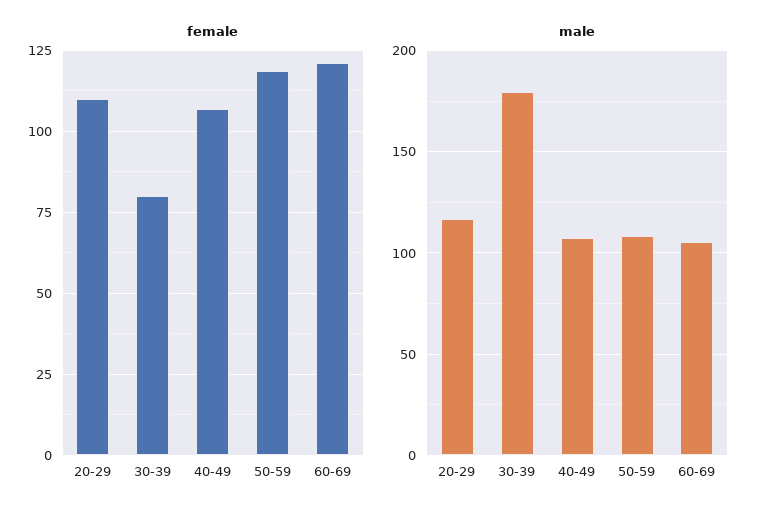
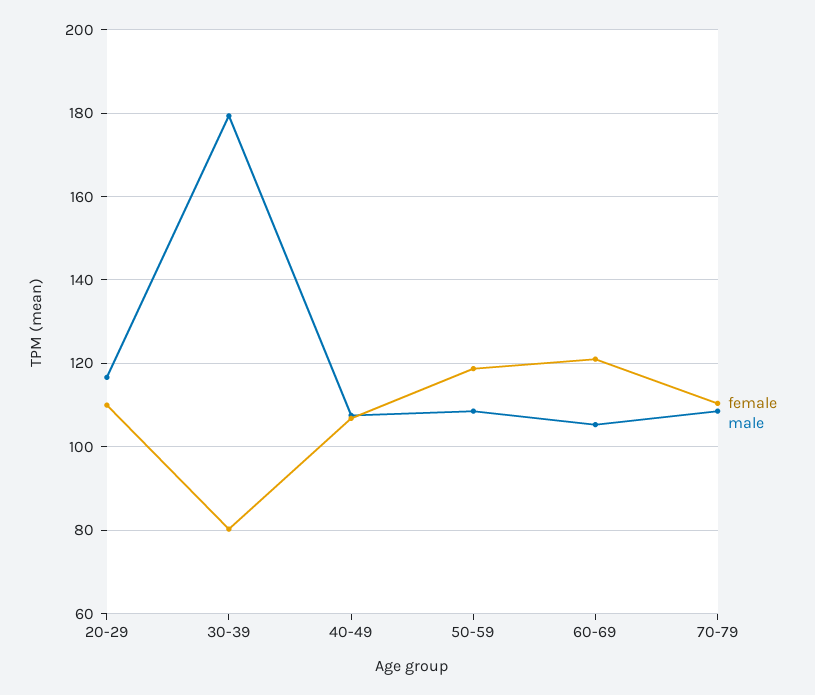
female, 70-79: none -> 110
male, 70-79: none -> 108

